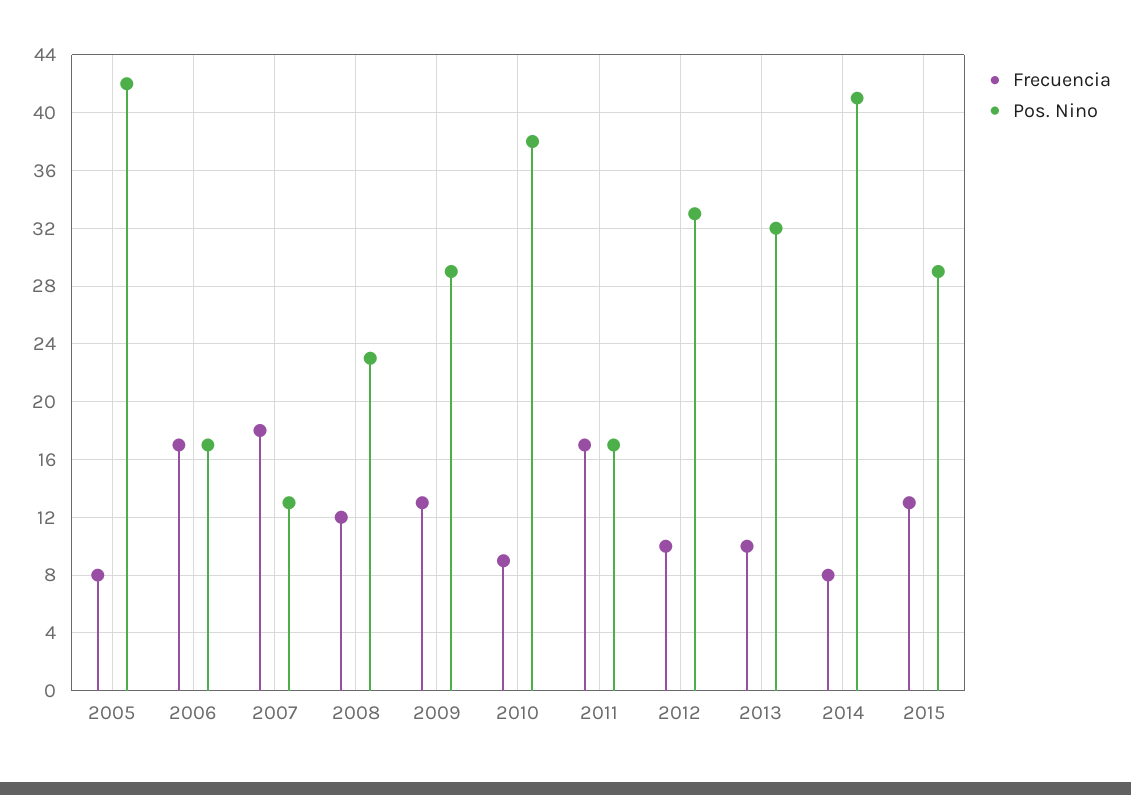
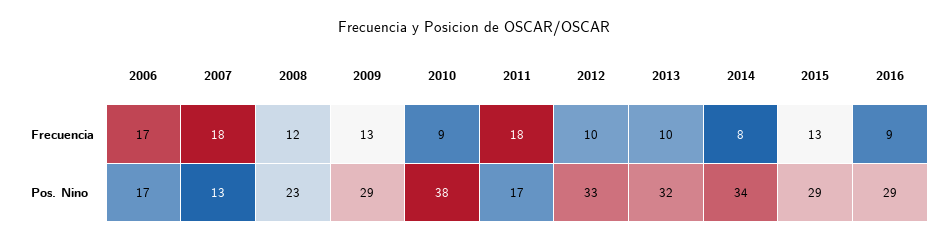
Frecuencia, 2005: 8 -> none
Pos. Nino, 2005: 42 -> none
Frecuencia, 2011: 17 -> 18
Pos. Nino, 2014: 41 -> 34
Frecuencia, 2016: none -> 9
Pos. Nino, 2016: none -> 29

